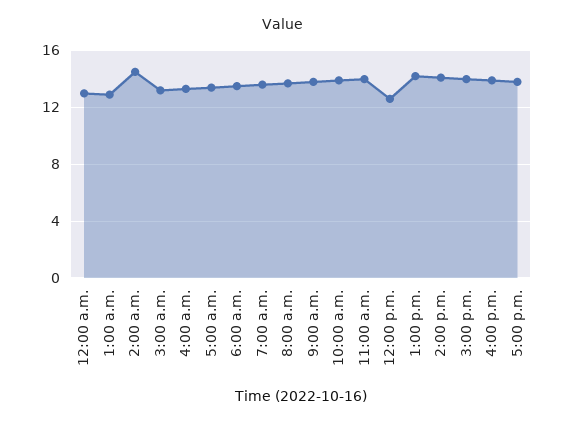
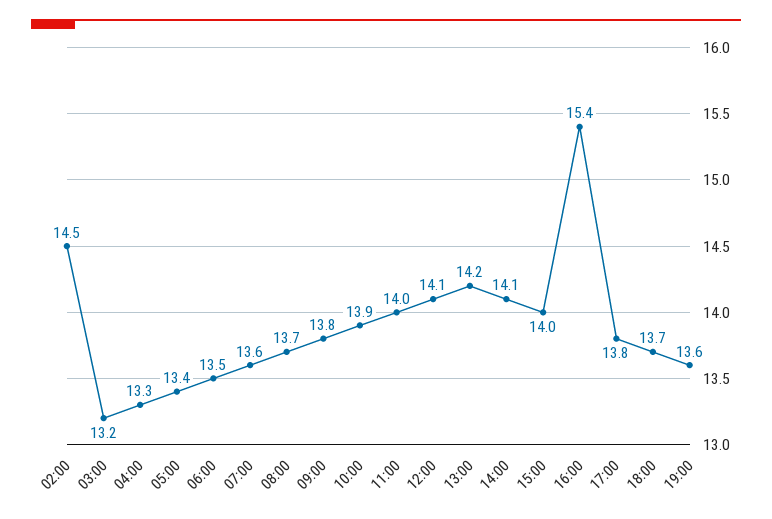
12:00 a.m.: 13 -> none
1:00 a.m.: 13 -> none
12:00 p.m.: 12.5 -> 14.1
4:00 p.m.: 14 -> 15.4
18:00: none -> 13.7
19:00: none -> 13.6

